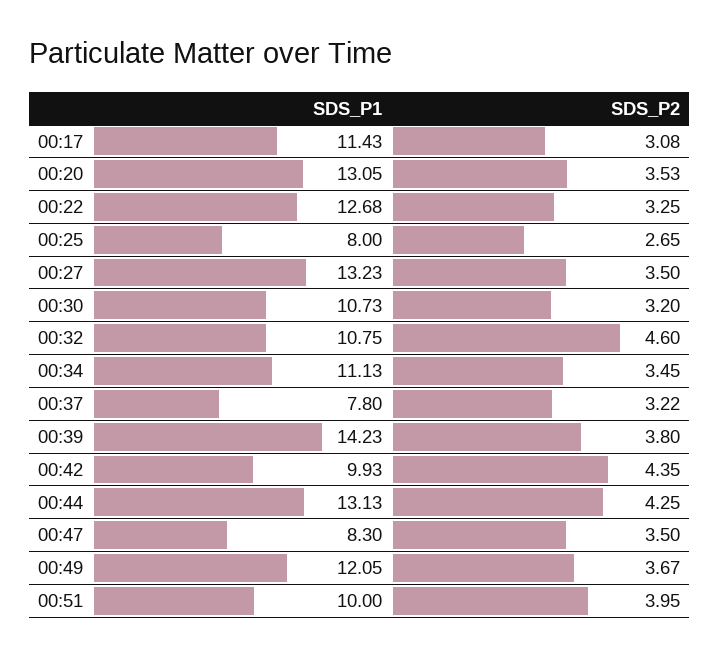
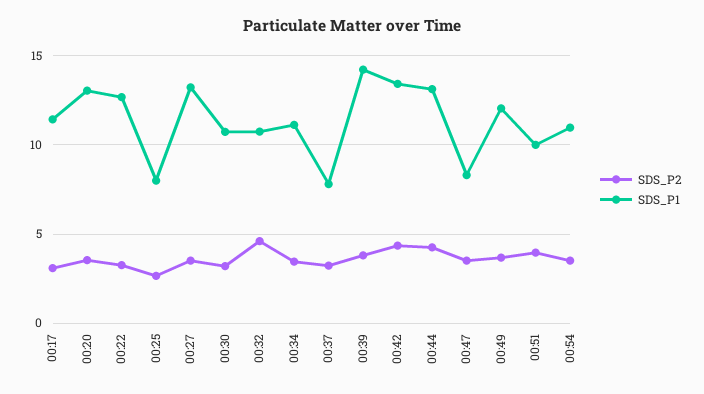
SDS_P1, 00:42: 9.93 -> 13.5
SDS_P2, 00:54: none -> 3.5
SDS_P1, 00:54: none -> 11

